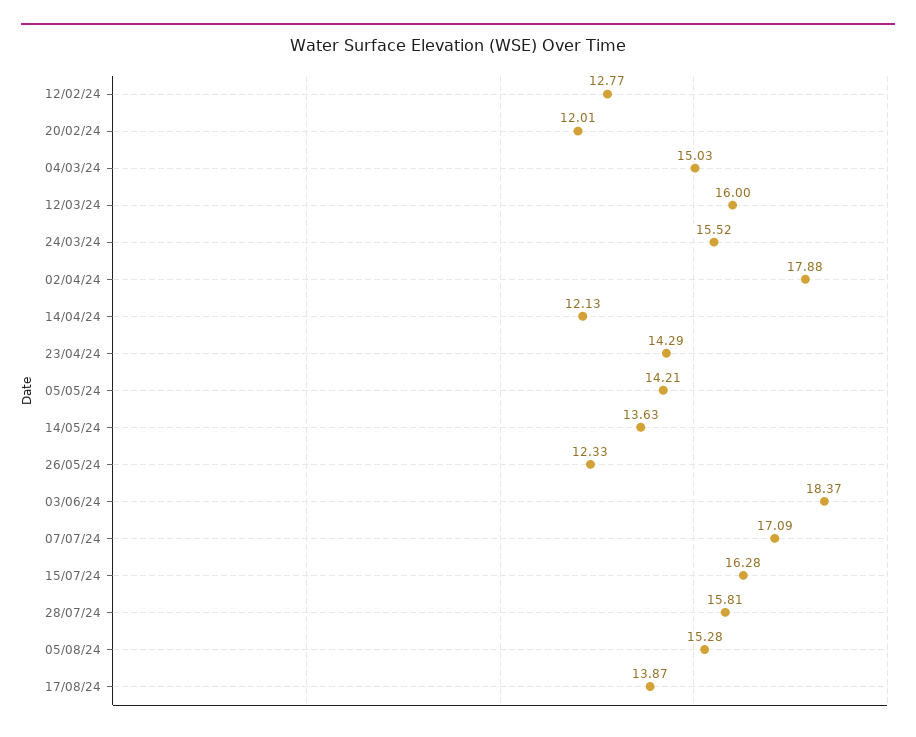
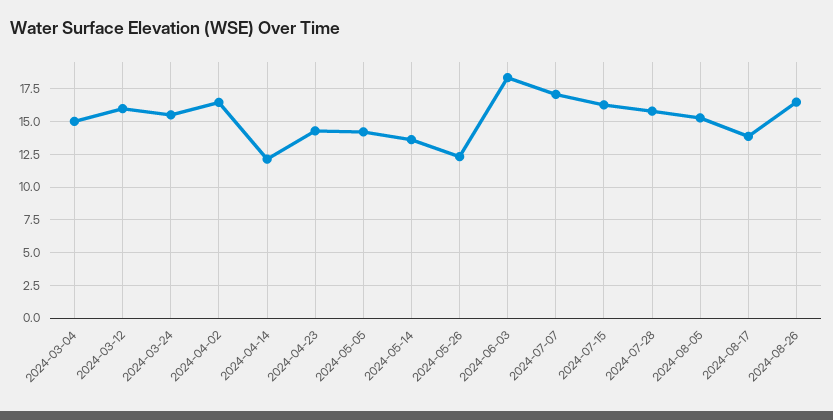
12/02/24: 12.77 -> none
20/02/24: 12.01 -> none
02/04/24: 17.88 -> 16.5
2024-08-26: none -> 16.5

